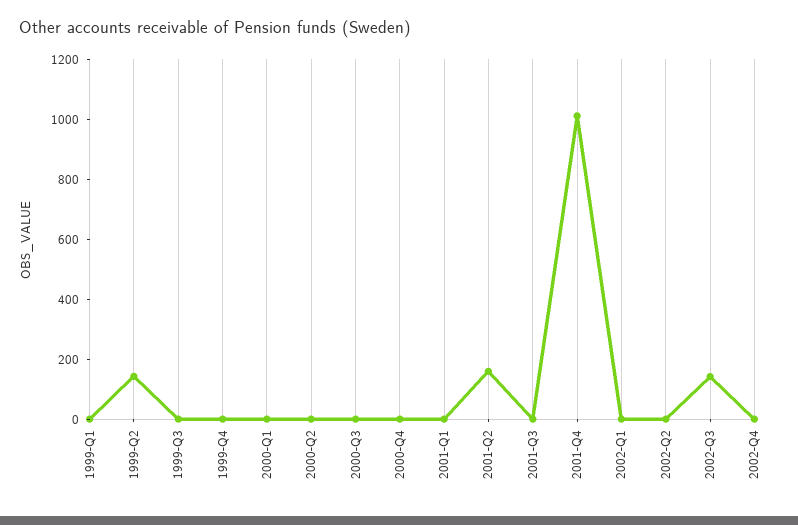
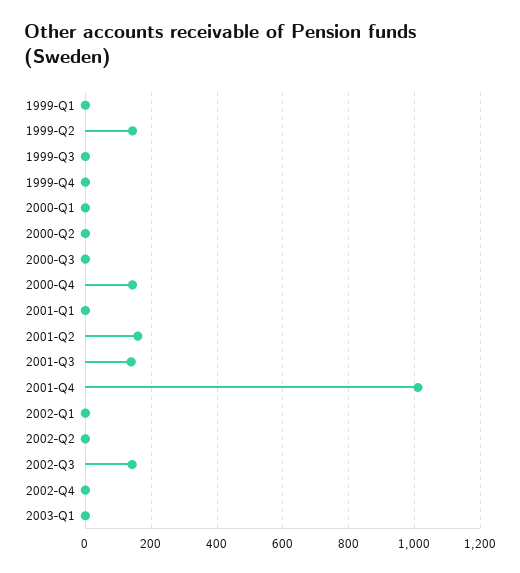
2000-Q4: 0 -> 140
2001-Q3: 0 -> 140
2003-Q1: none -> 0

